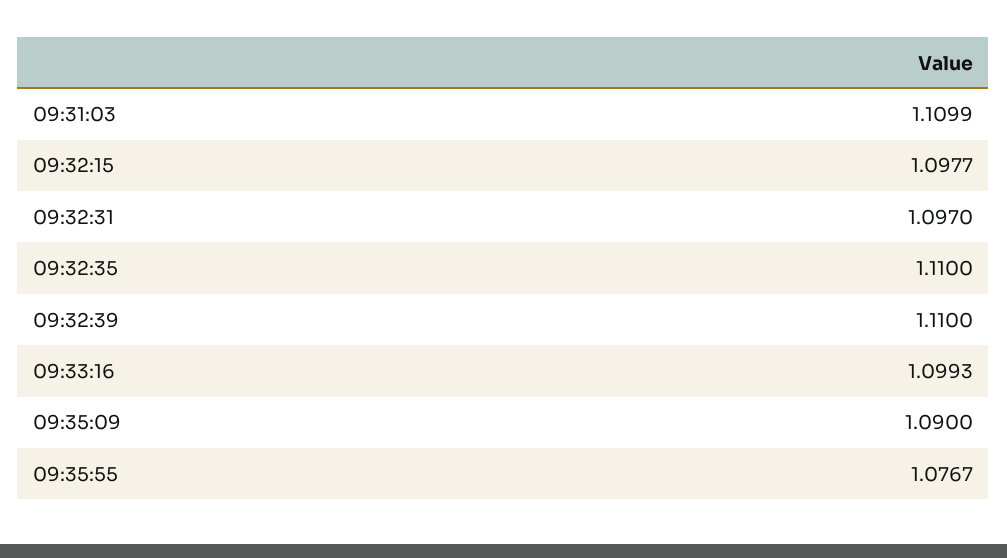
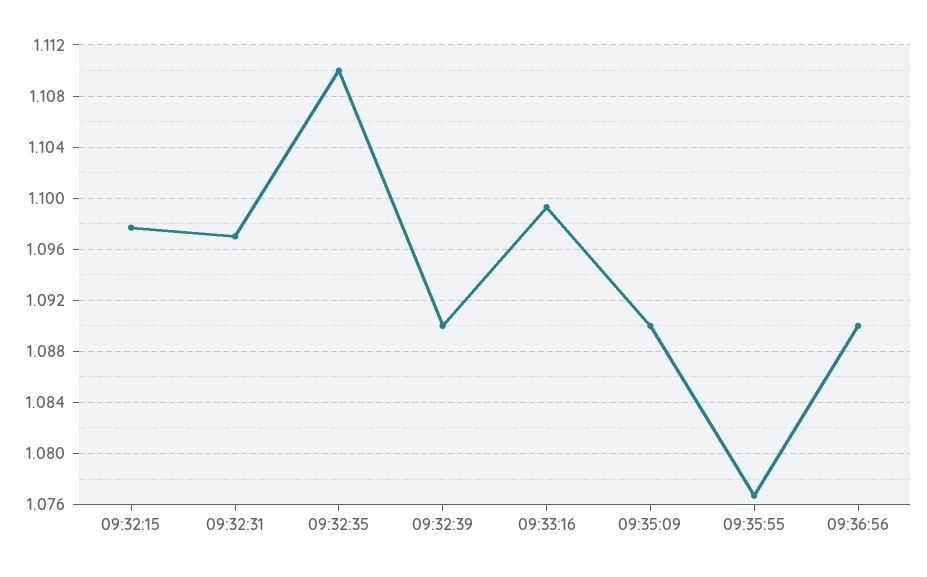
09:31:03: 1.1099 -> none
09:32:39: 1.11 -> 1.09
09:36:56: none -> 1.09

